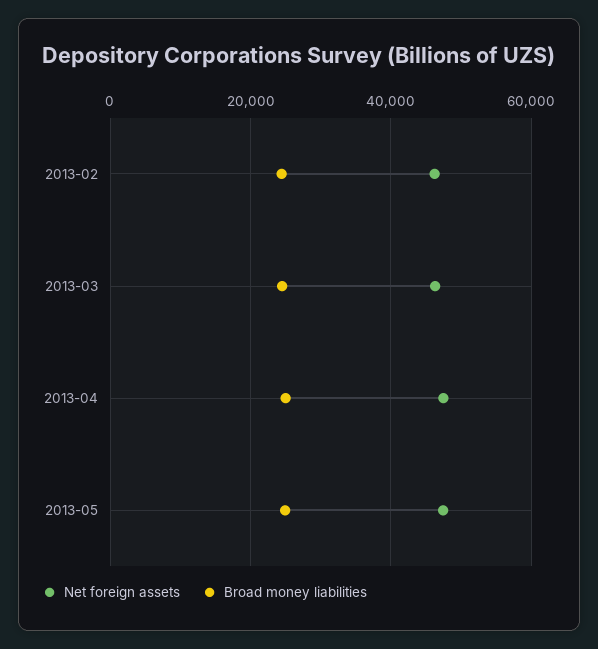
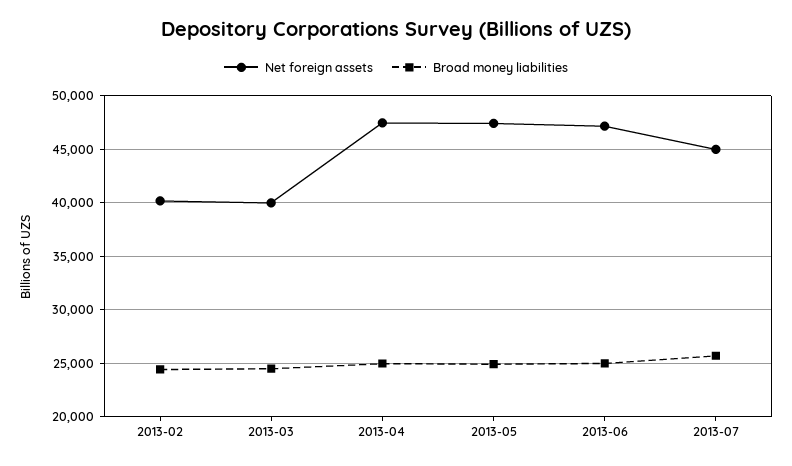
Net foreign assets, 2013-02: 46000 -> 40000
Net foreign assets, 2013-03: 46000 -> 40000
Net foreign assets, 2013-06: none -> 47000
Broad money liabilities, 2013-06: none -> 25000
Net foreign assets, 2013-07: none -> 45000
Broad money liabilities, 2013-07: none -> 26000

